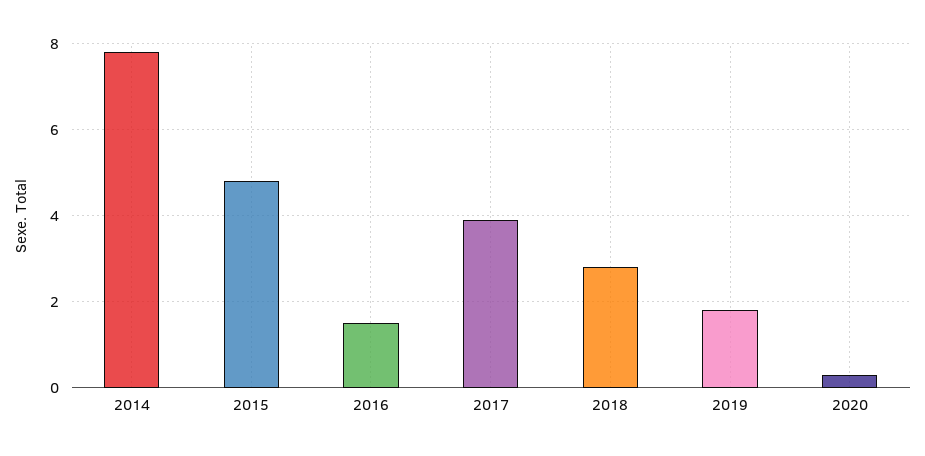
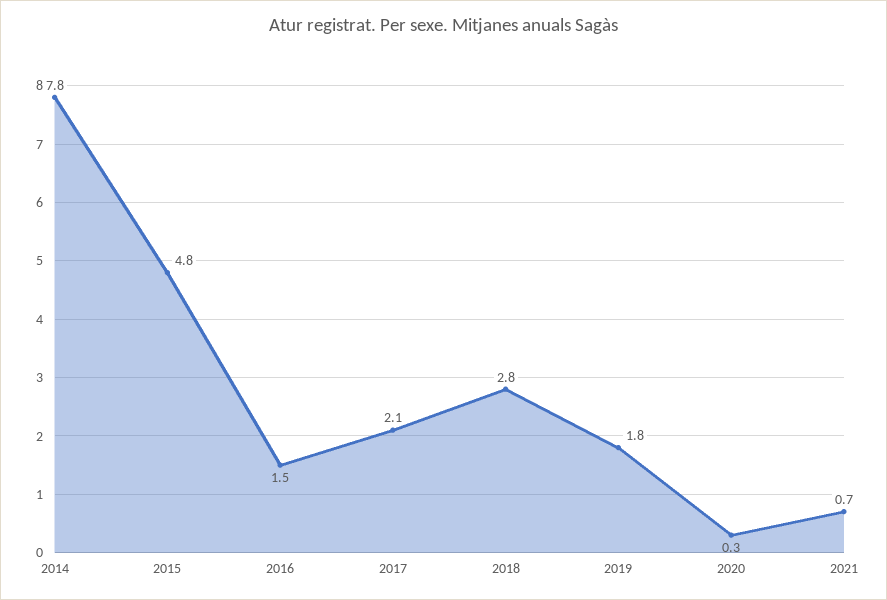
2017: 4 -> 2.1
2021: none -> 0.7

